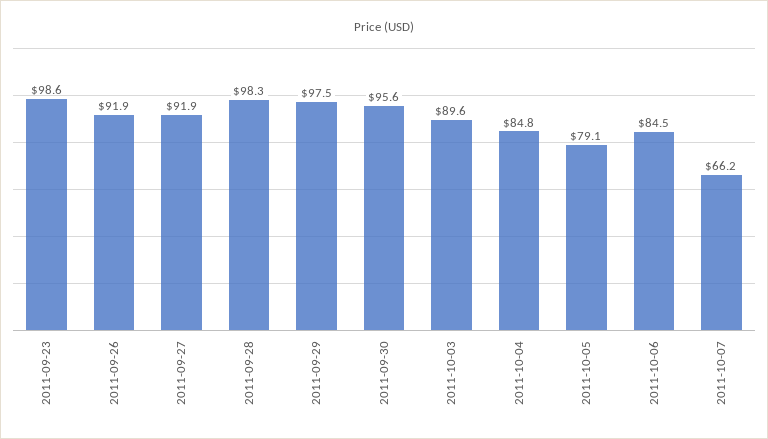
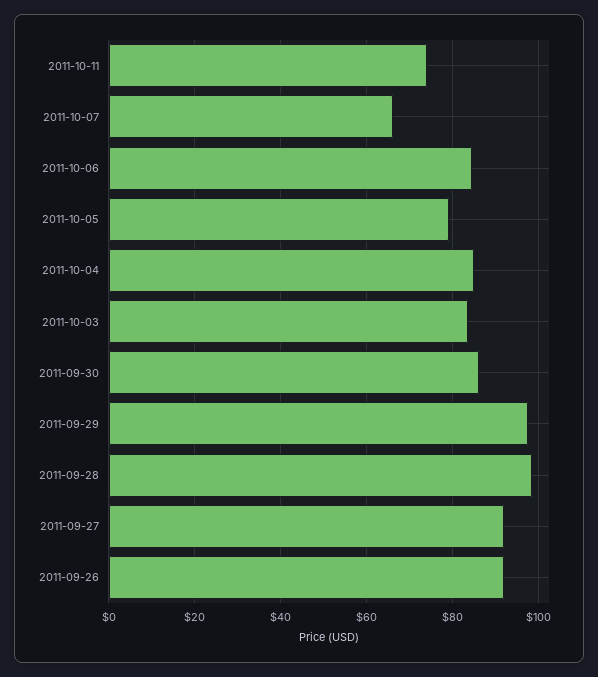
2011-09-23: 98.6 -> none
2011-09-30: 95.6 -> 86
2011-10-03: 89.6 -> 84
2011-10-11: none -> 74

